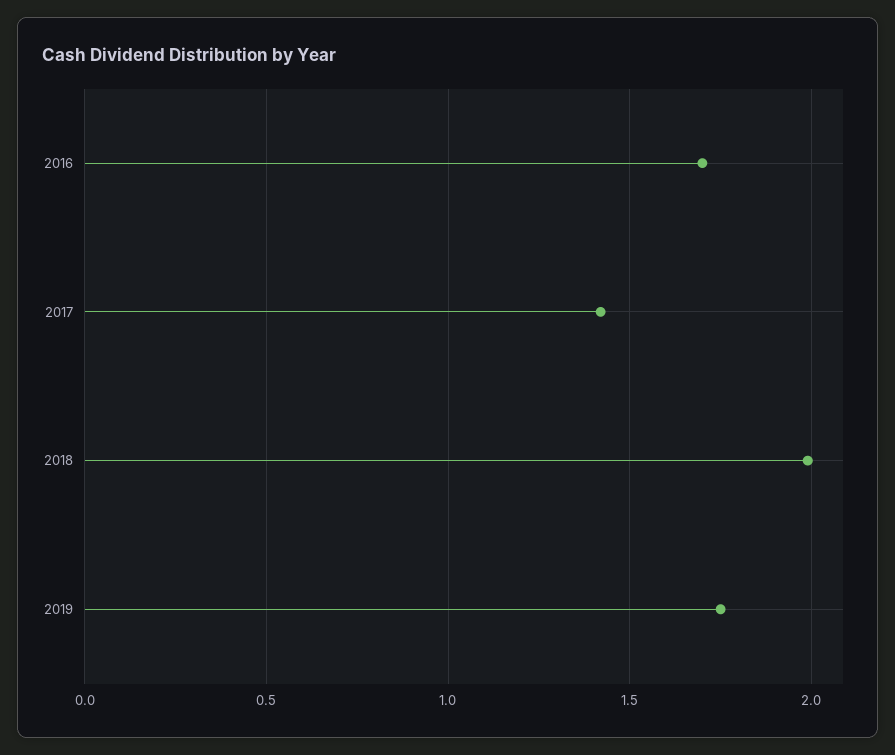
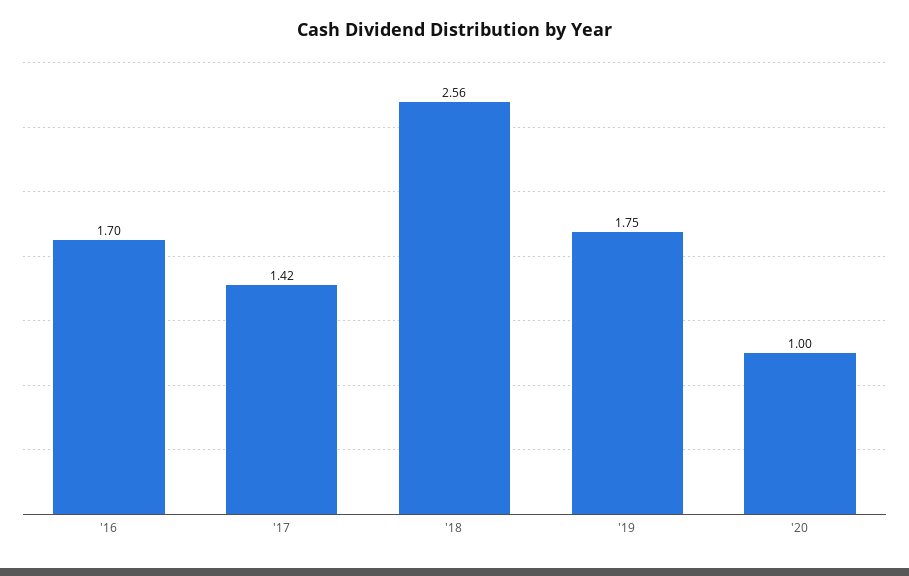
2018: 2 -> 2.56
'20: none -> 1

